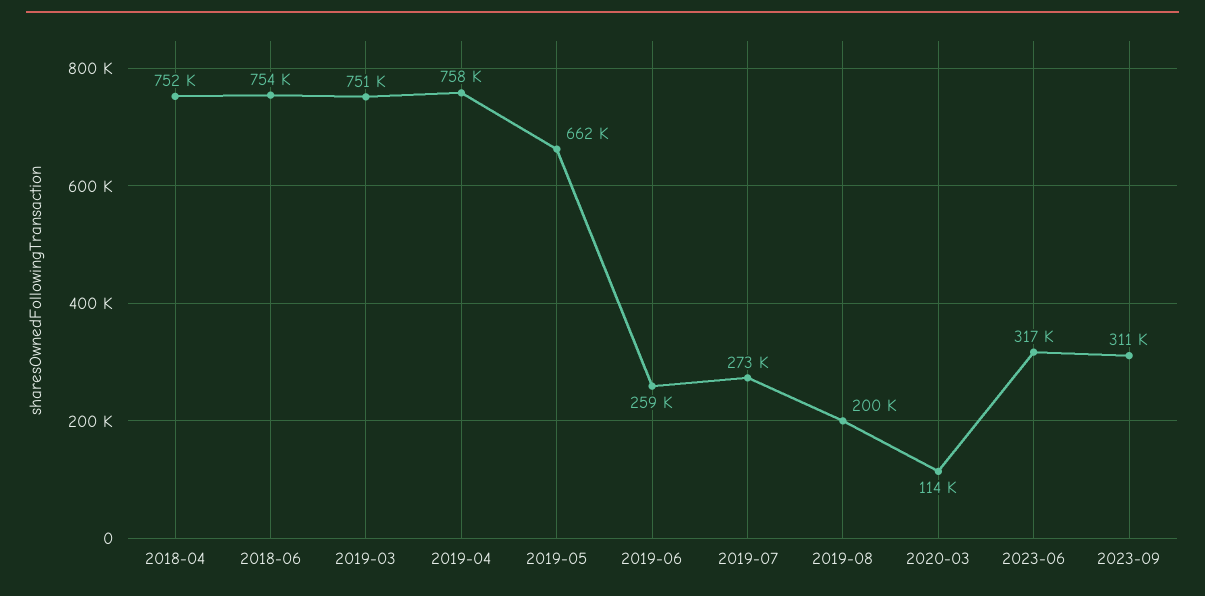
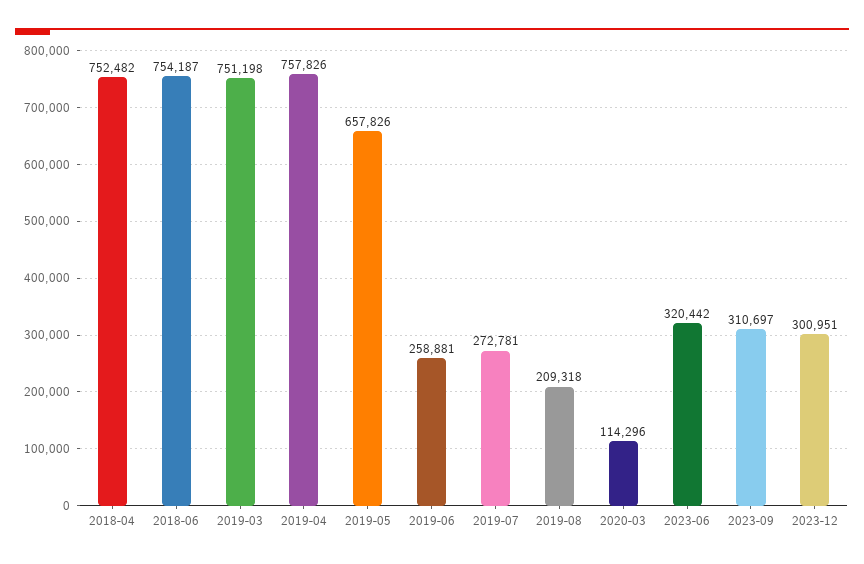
2019-05: 662000 -> 657826
2019-08: 200000 -> 209318
2023-06: 317000 -> 320442
2023-12: none -> 300951

